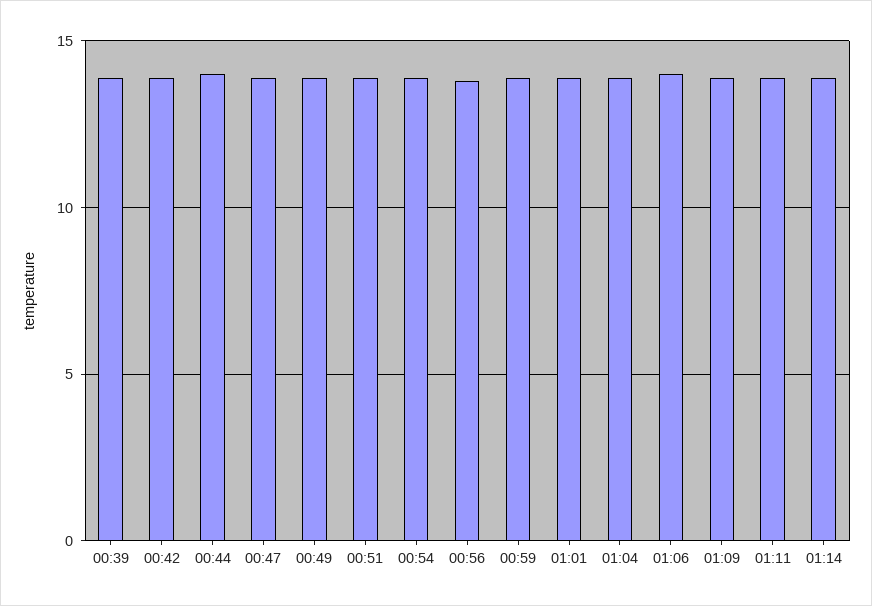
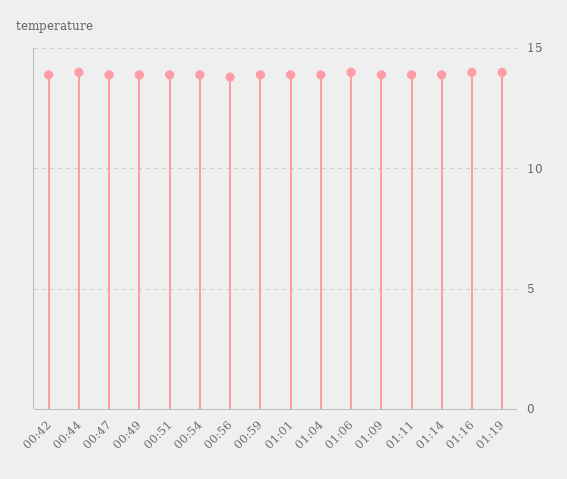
00:39: 14 -> none
01:16: none -> 14
01:19: none -> 14

